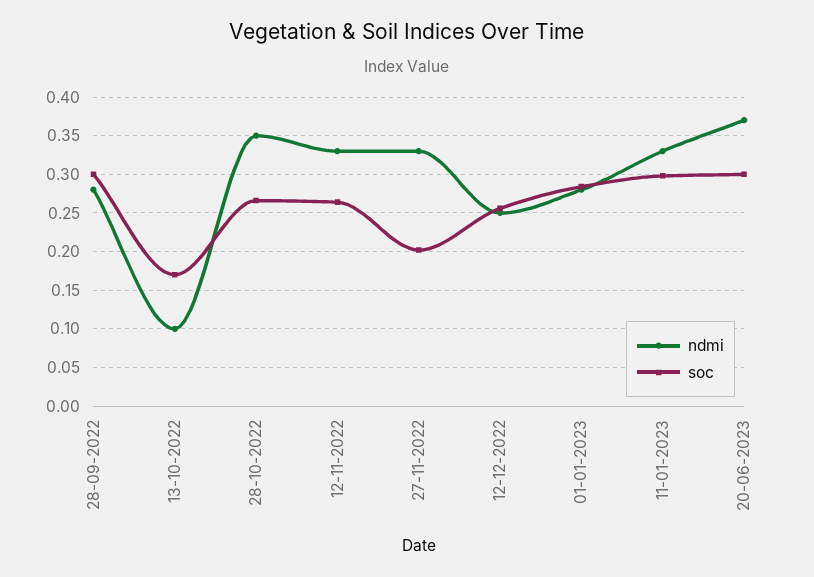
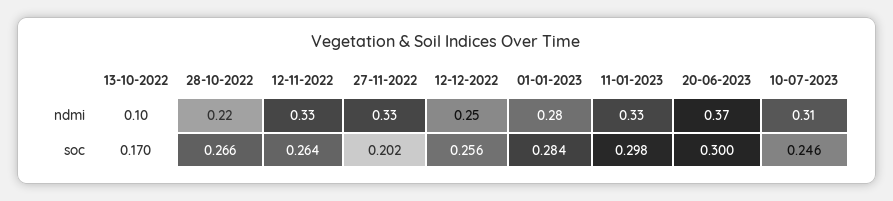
ndmi, 28-09-2022: 0.28 -> none
soc, 28-09-2022: 0.3 -> none
ndmi, 28-10-2022: 0.35 -> 0.22
ndmi, 10-07-2023: none -> 0.31
soc, 10-07-2023: none -> 0.246

